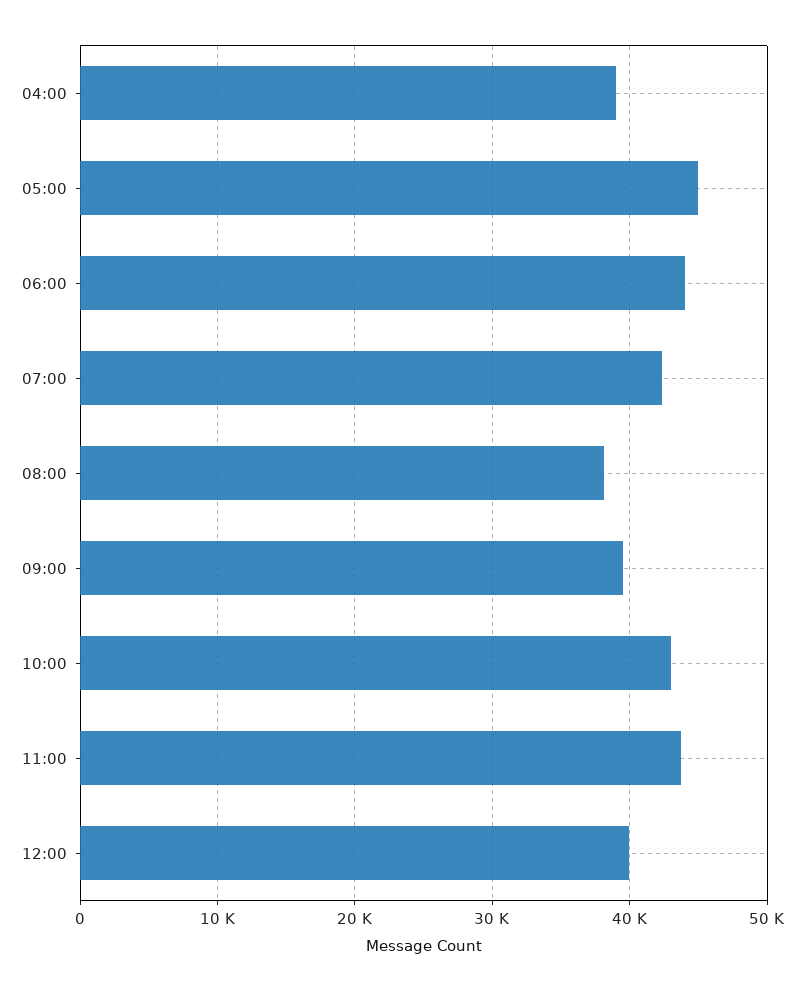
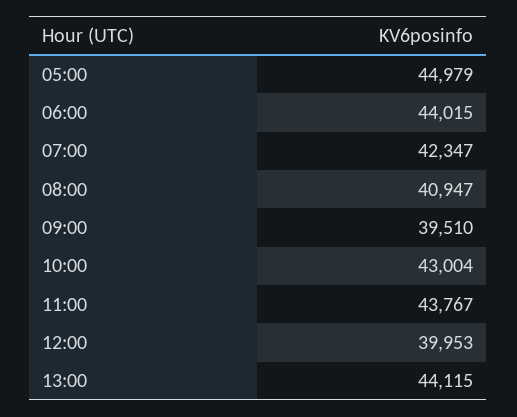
04:00: 39000 -> none
08:00: 38000 -> 40947
13:00: none -> 44115

